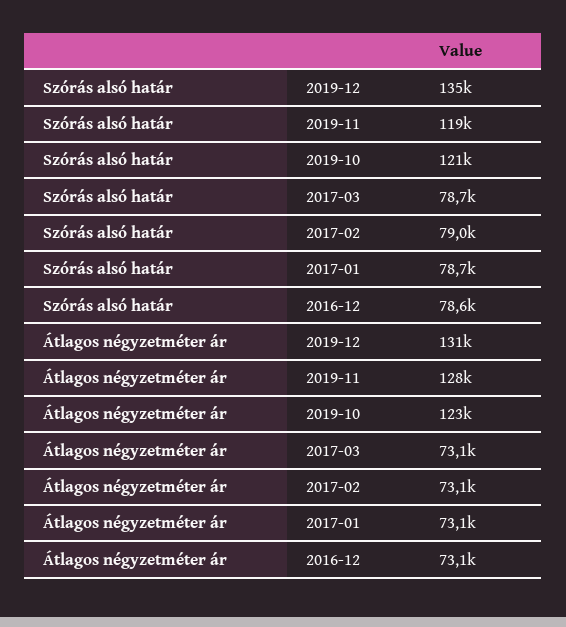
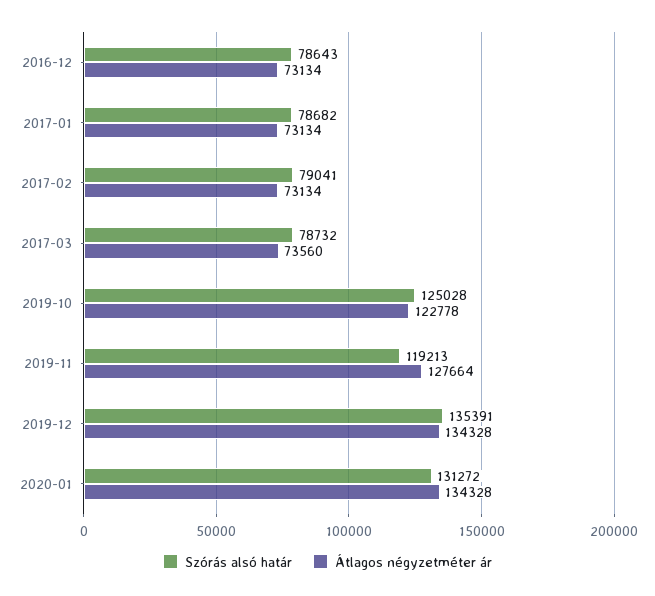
Szórás alsó határ, 2019-10: 121000 -> 125028
Átlagos négyzetméter ár, 2019-12: 131000 -> 134328
Átlagos négyzetméter ár, 2017-03: 73100 -> 73560
Szórás alsó határ, 2020-01: none -> 131272
Átlagos négyzetméter ár, 2020-01: none -> 134328

